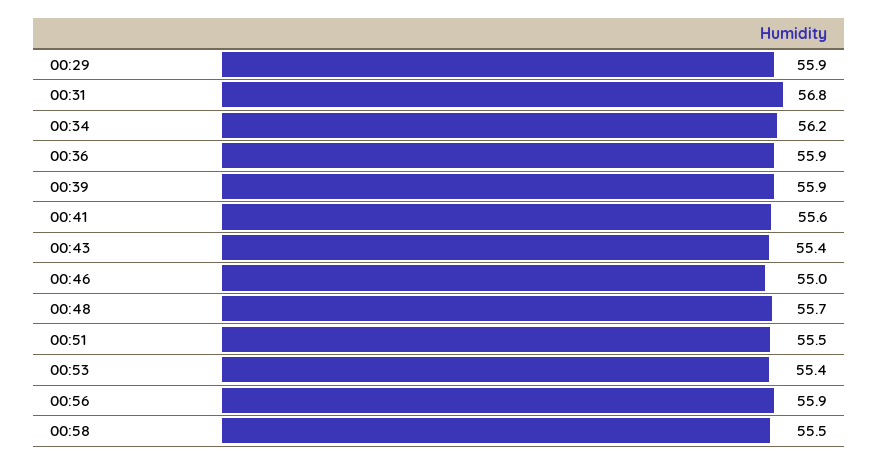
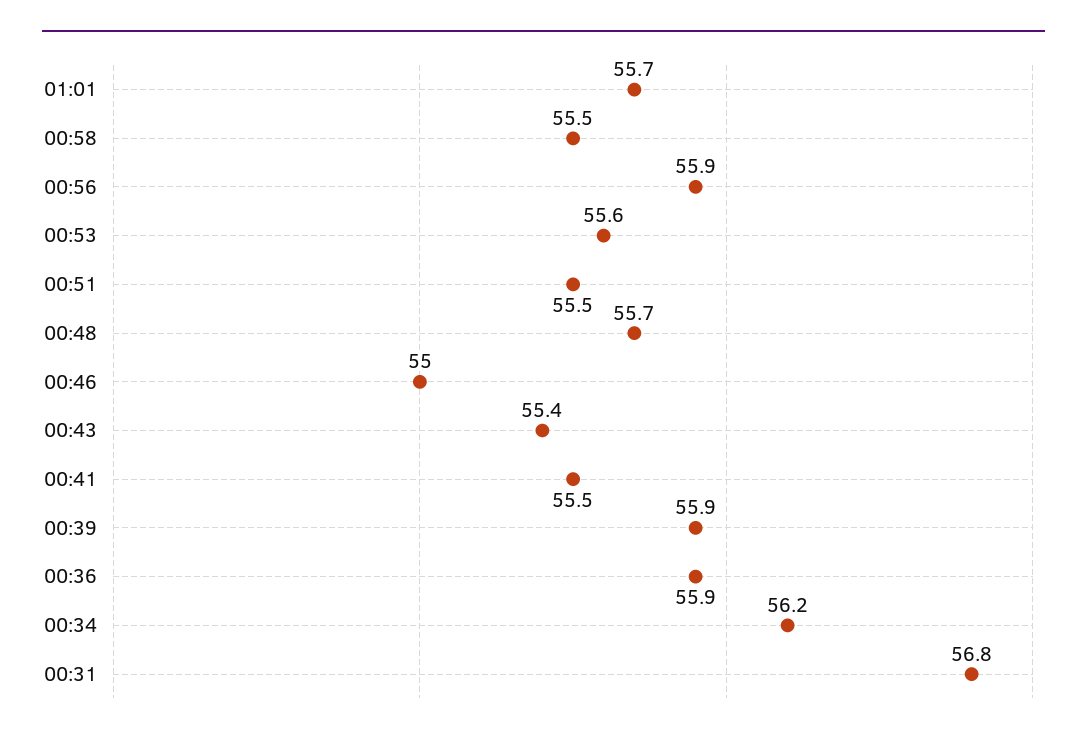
00:29: 55.9 -> none
00:41: 55.6 -> 55.5
00:53: 55.4 -> 55.6
01:01: none -> 55.7

